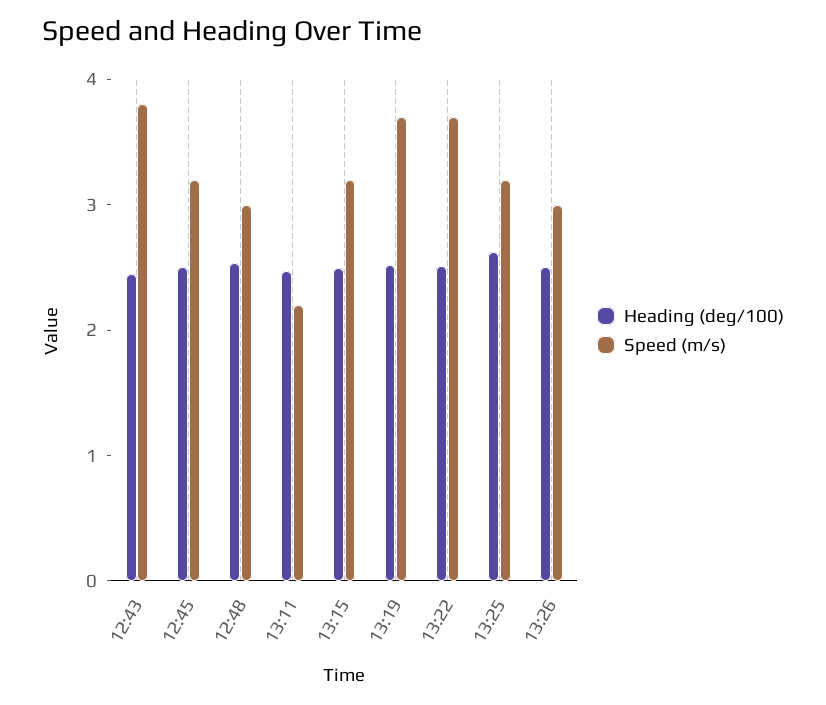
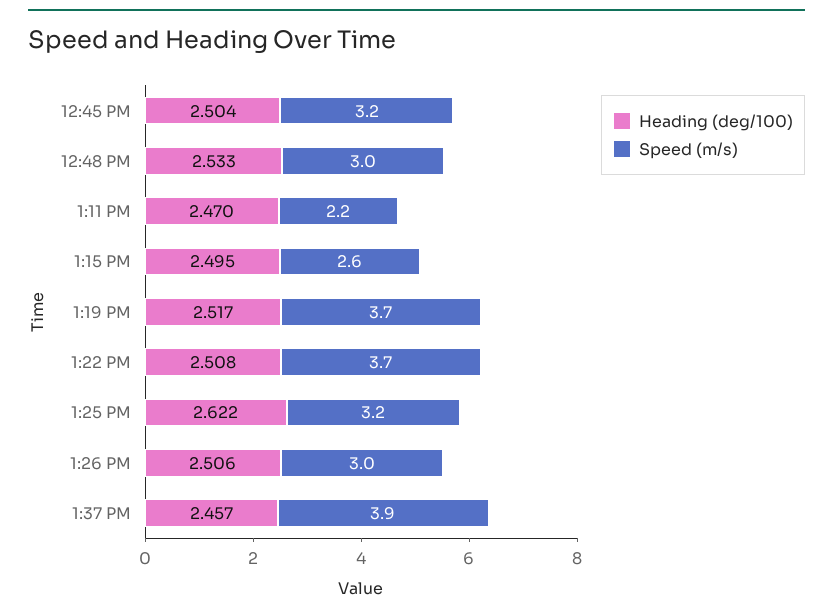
Heading (deg/100), 12:43: 2.4 -> none
Speed (m/s), 12:43: 3.8 -> none
Speed (m/s), 13:15: 3.2 -> 2.6
Heading (deg/100), 1:37 PM: none -> 2.457
Speed (m/s), 1:37 PM: none -> 3.9

